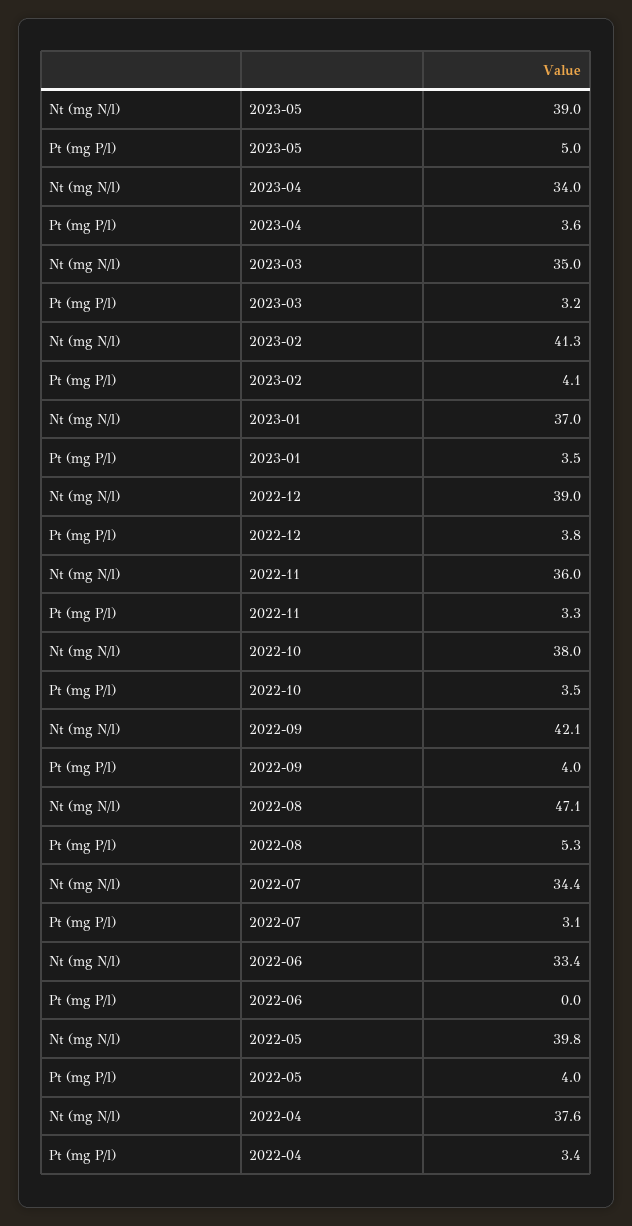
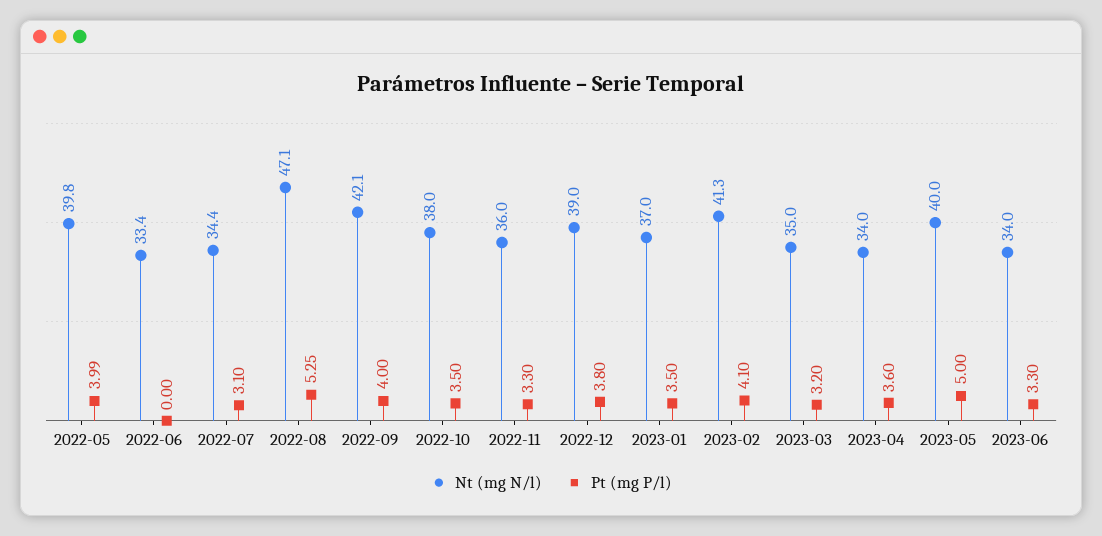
Nt (mg N/l), 2023-05: 39 -> 40
Nt (mg N/l), 2022-04: 37.6 -> none
Pt (mg P/l), 2022-04: 3.4 -> none
Nt (mg N/l), 2023-06: none -> 34
Pt (mg P/l), 2023-06: none -> 3.3

